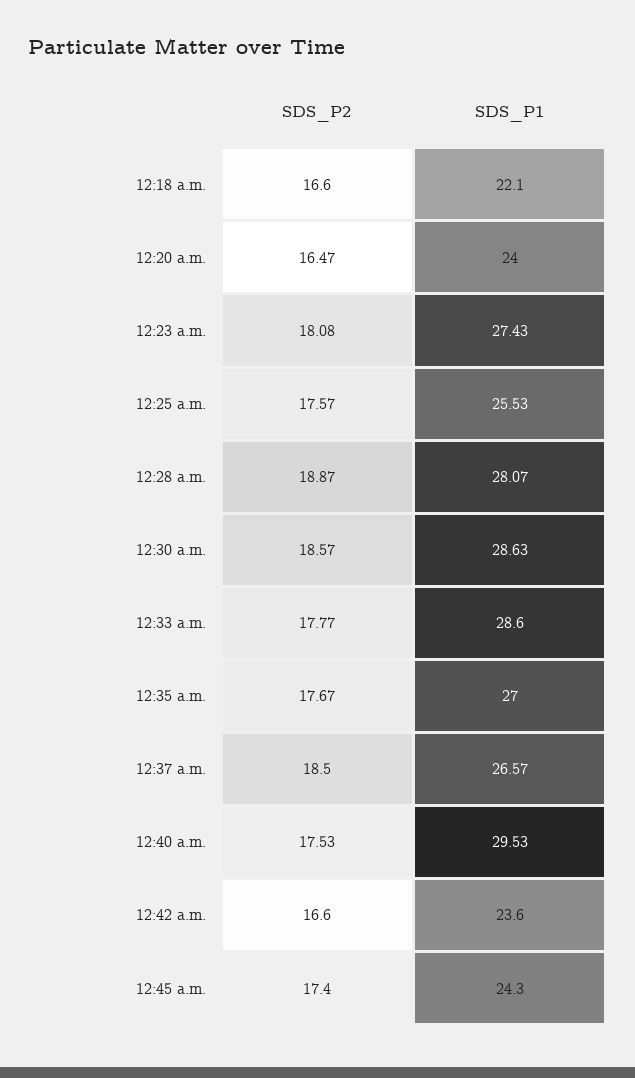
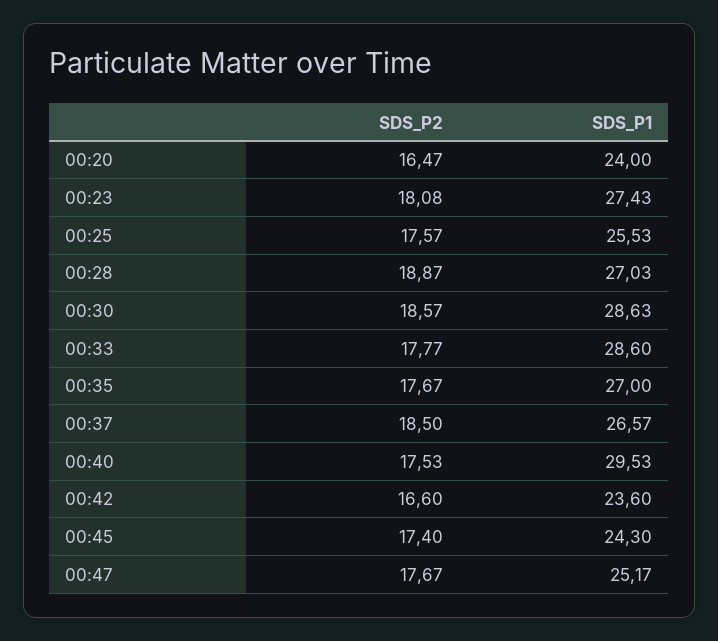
SDS_P2, 12:18 a.m.: 16.6 -> none
SDS_P1, 12:18 a.m.: 22.1 -> none
SDS_P1, 12:28 a.m.: 28.07 -> 27.03
SDS_P2, 00:47: none -> 17.67
SDS_P1, 00:47: none -> 25.17

